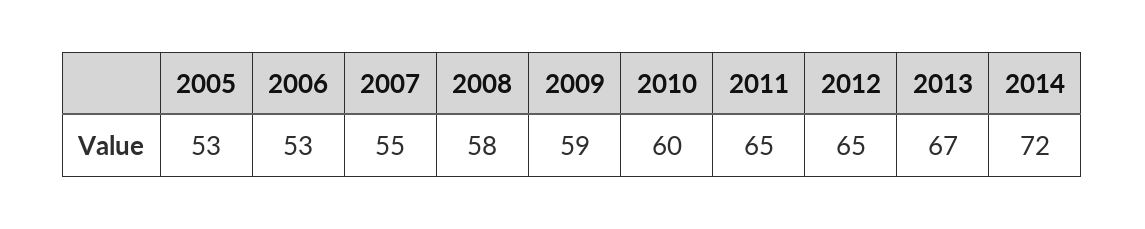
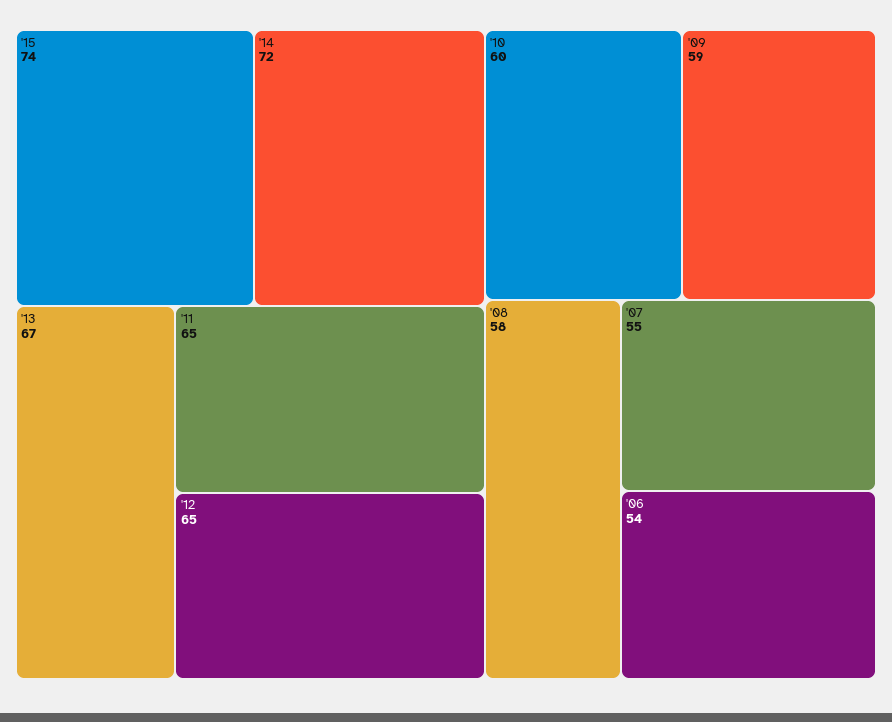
2005: 53 -> none
2006: 53 -> 54
'15: none -> 74

